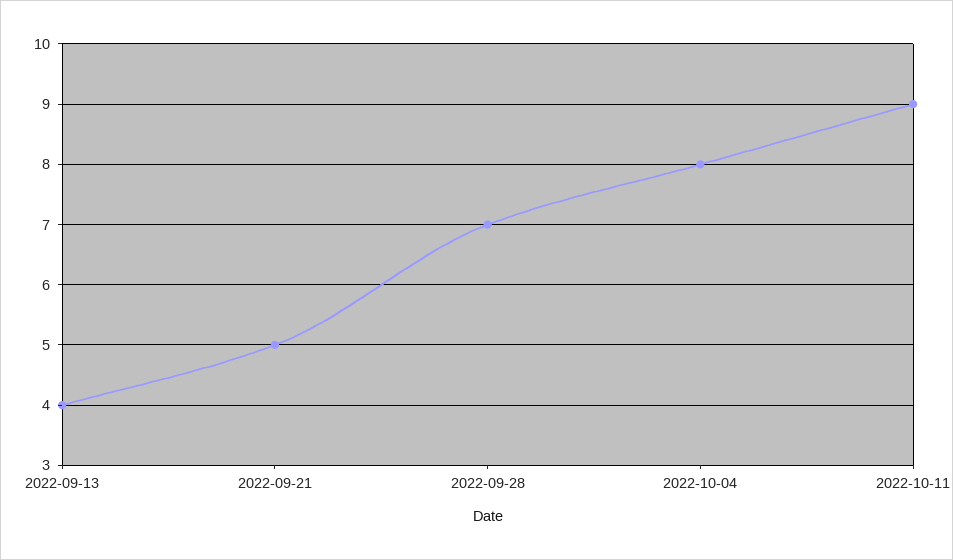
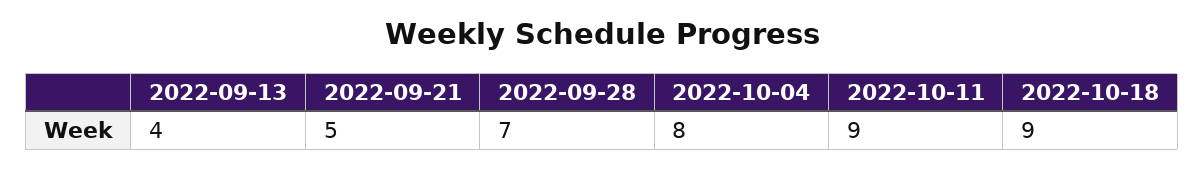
2022-10-18: none -> 9

